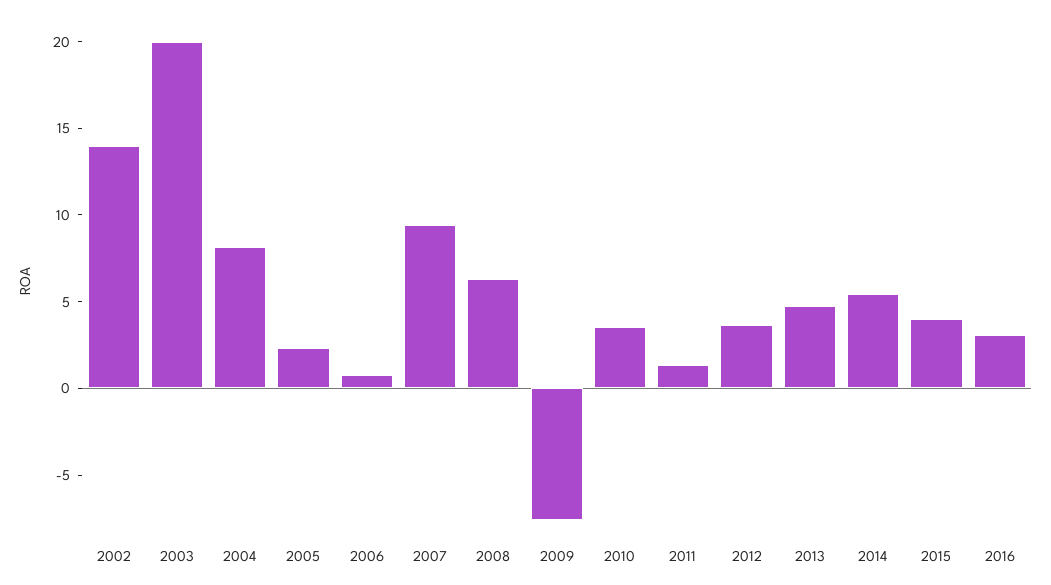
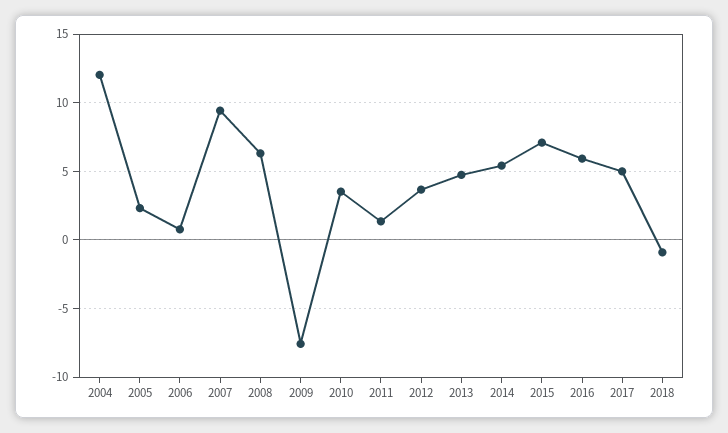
2002: 14 -> none
2003: 20 -> none
2004: 8 -> 12
2015: 4 -> 7
2016: 3 -> 6
2017: none -> 5
2018: none -> -1

